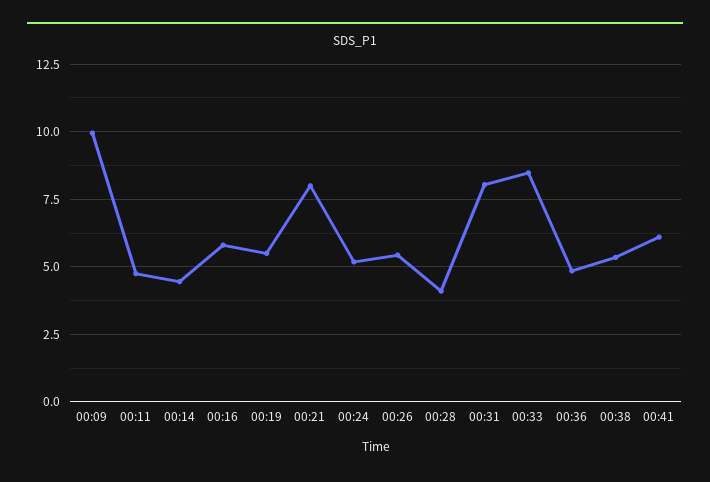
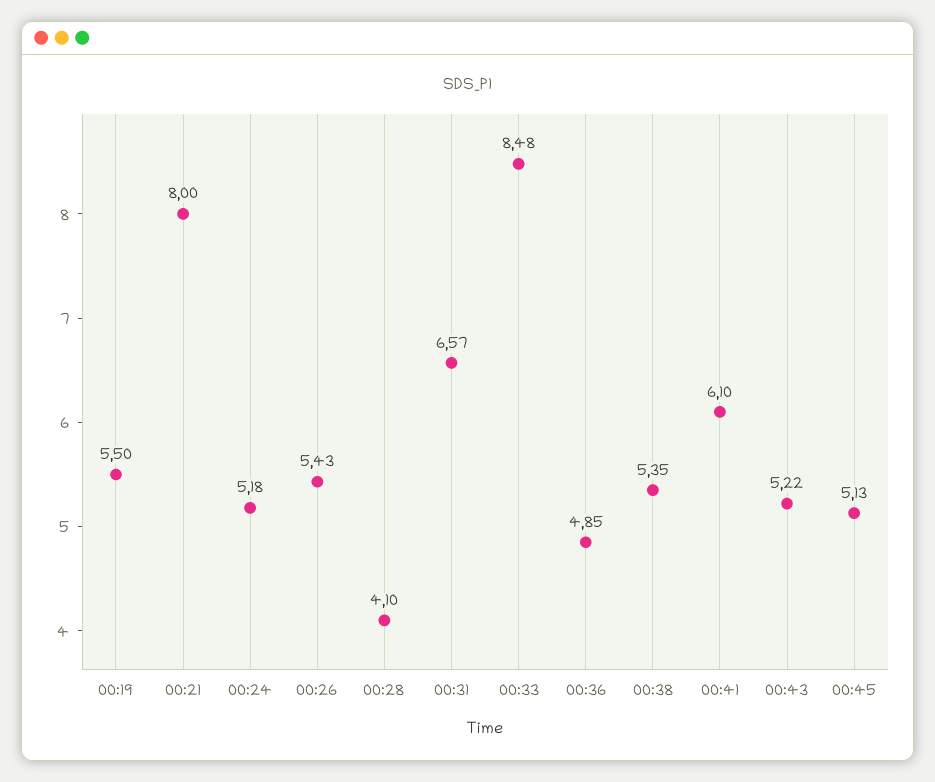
00:09: 10 -> none
00:11: 4.75 -> none
00:14: 4.5 -> none
00:16: 5.75 -> none
00:31: 8 -> 6.57
00:43: none -> 5.22
00:45: none -> 5.13

